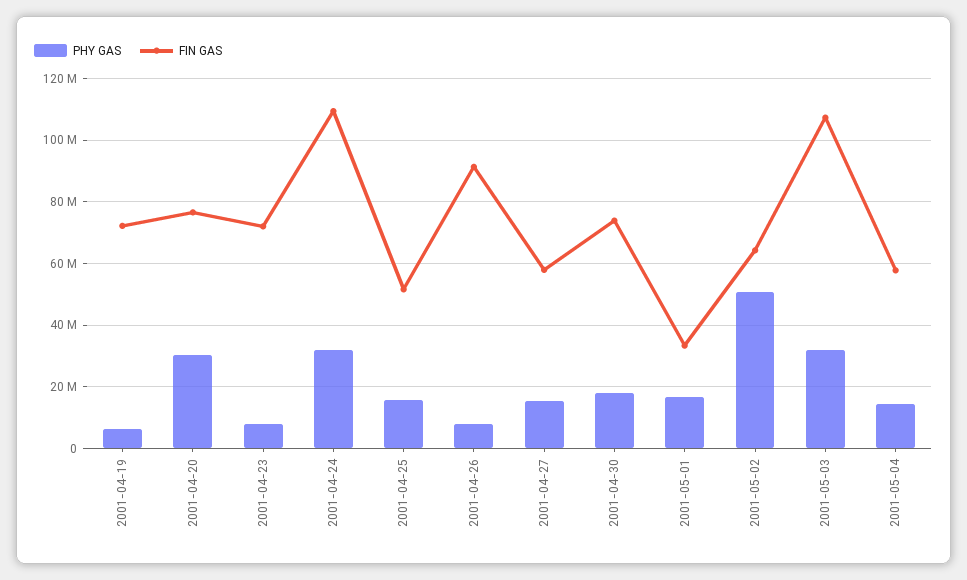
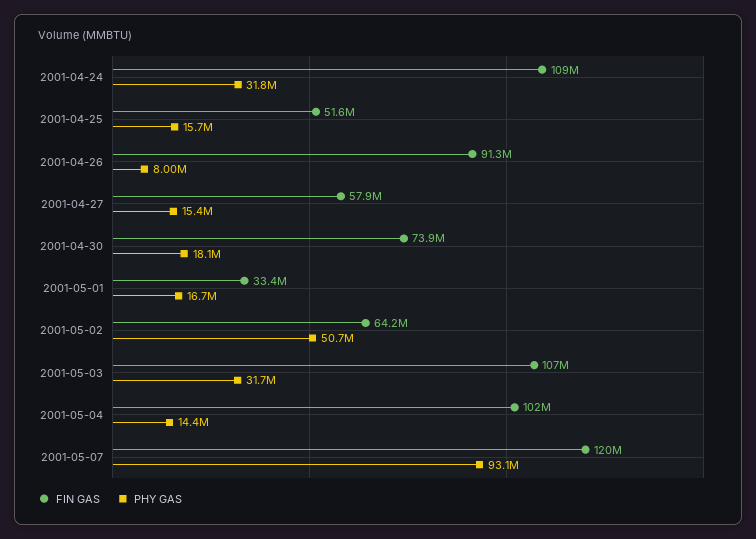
PHY GAS, 2001-04-19: 6000000 -> none
FIN GAS, 2001-04-19: 72000000 -> none
PHY GAS, 2001-04-20: 30000000 -> none
FIN GAS, 2001-04-20: 76000000 -> none
PHY GAS, 2001-04-23: 8000000 -> none
FIN GAS, 2001-04-23: 72000000 -> none
FIN GAS, 2001-05-04: 58000000 -> 102000000
FIN GAS, 2001-05-07: none -> 120000000
PHY GAS, 2001-05-07: none -> 93100000

